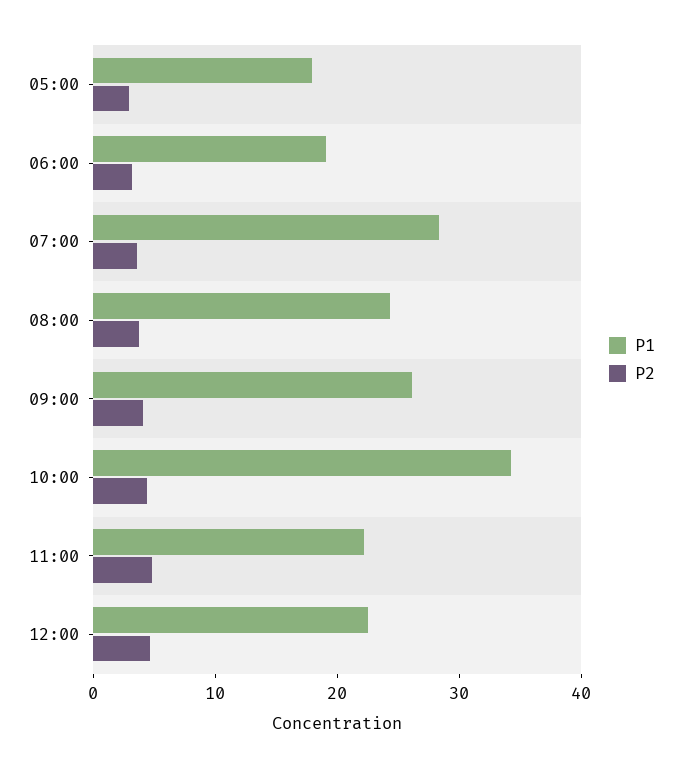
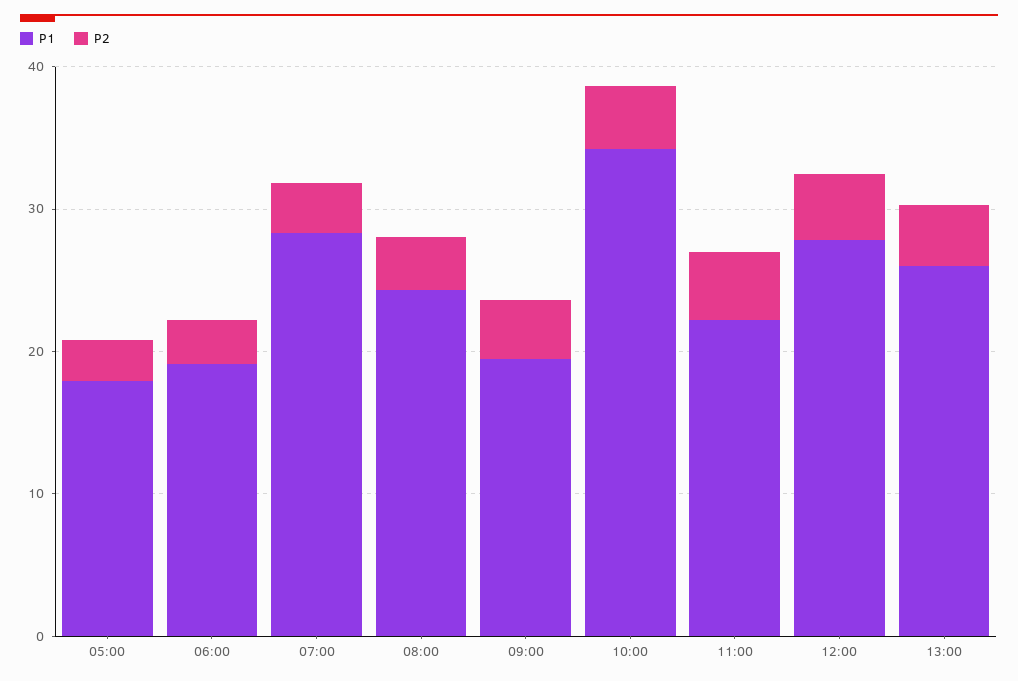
P1, 09:00: 26 -> 20
P1, 12:00: 22 -> 28
P1, 13:00: none -> 26
P2, 13:00: none -> 4

